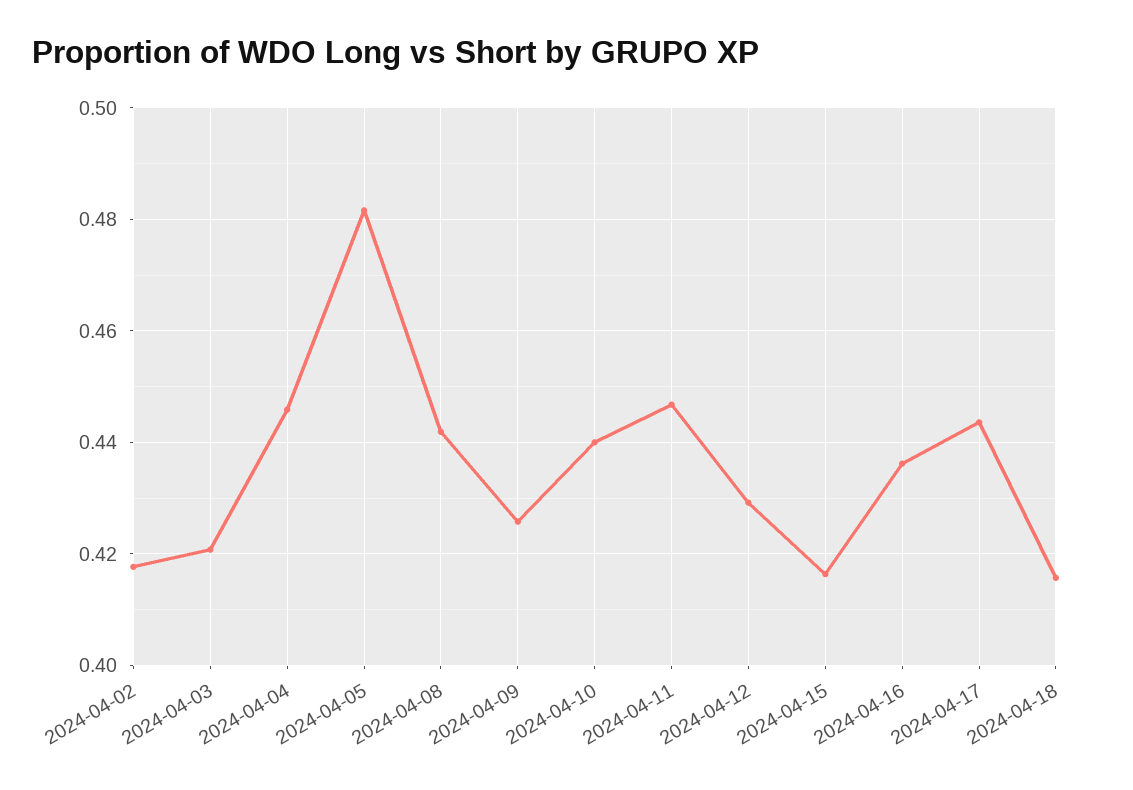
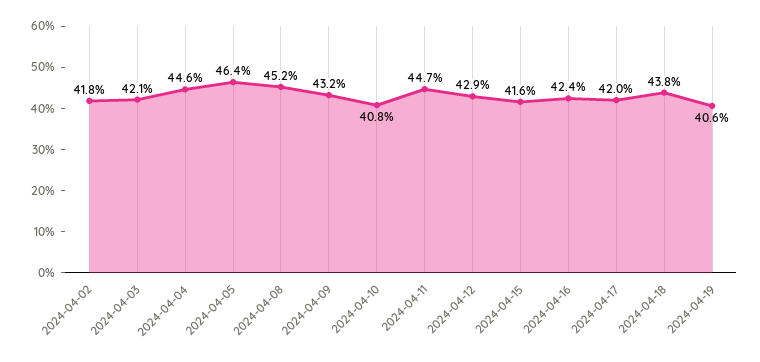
2024-04-05: 0.482 -> 0.464
2024-04-08: 0.442 -> 0.452
2024-04-09: 0.426 -> 0.432
2024-04-10: 0.44 -> 0.408
2024-04-16: 0.436 -> 0.424
2024-04-17: 0.444 -> 0.42
2024-04-18: 0.416 -> 0.438
2024-04-19: none -> 0.406

